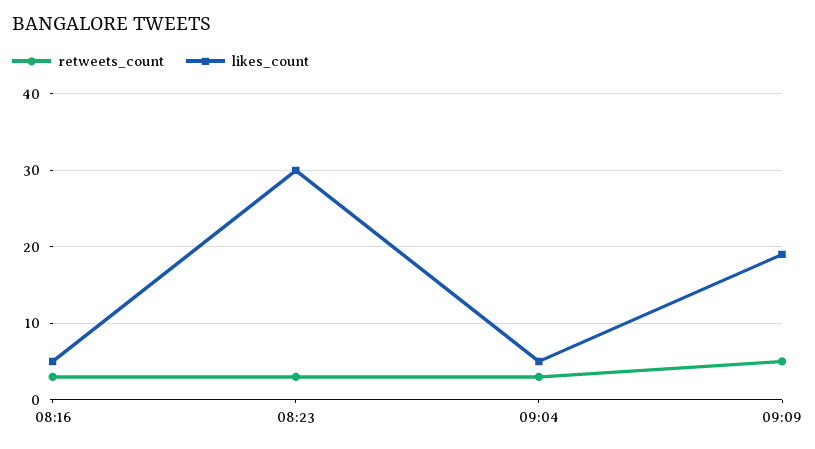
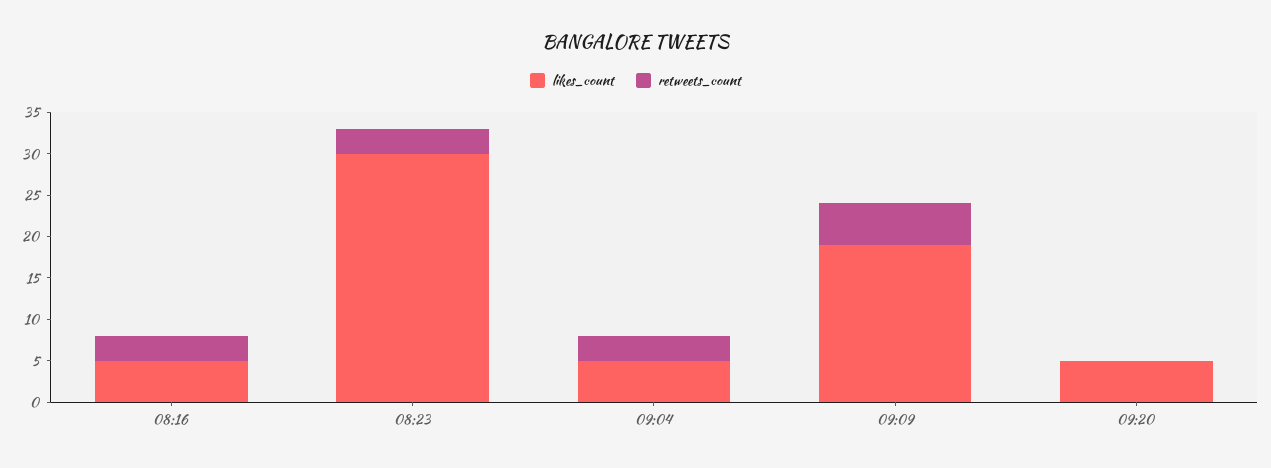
likes_count, 09:20: none -> 5
retweets_count, 09:20: none -> 0

